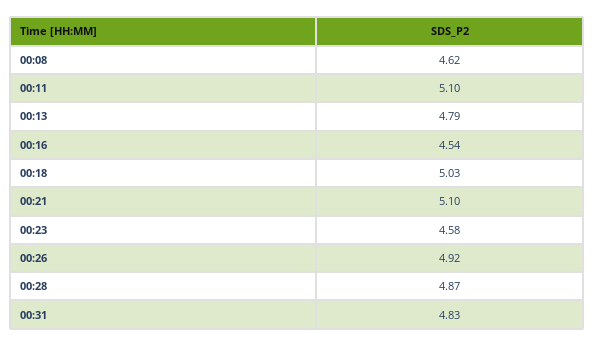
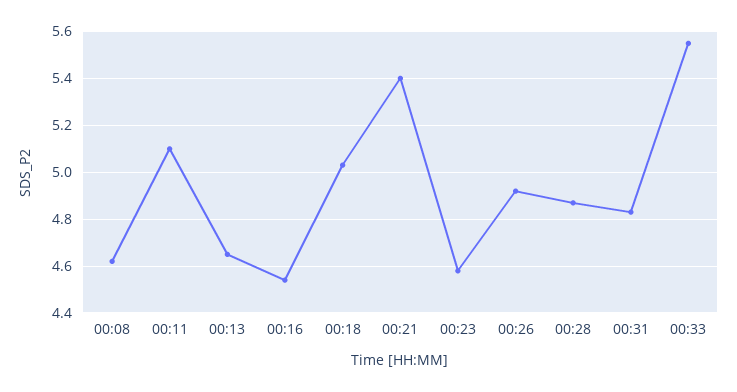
00:13: 4.79 -> 4.65
00:21: 5.1 -> 5.4
00:33: none -> 5.55

